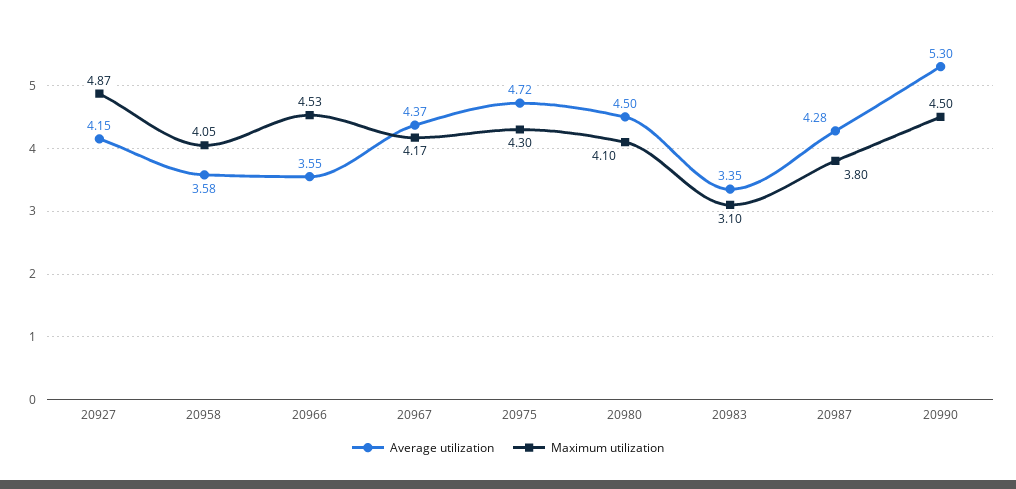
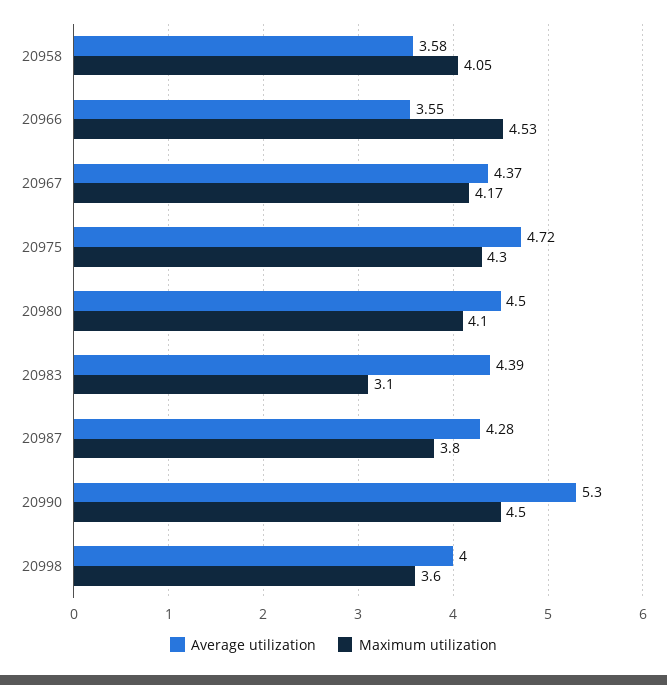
Average utilization, 20927: 4.15 -> none
Maximum utilization, 20927: 4.87 -> none
Average utilization, 20983: 3.35 -> 4.39
Average utilization, 20998: none -> 4
Maximum utilization, 20998: none -> 3.6

